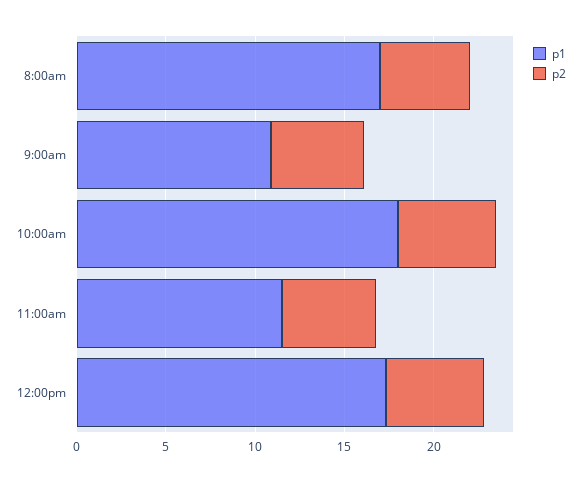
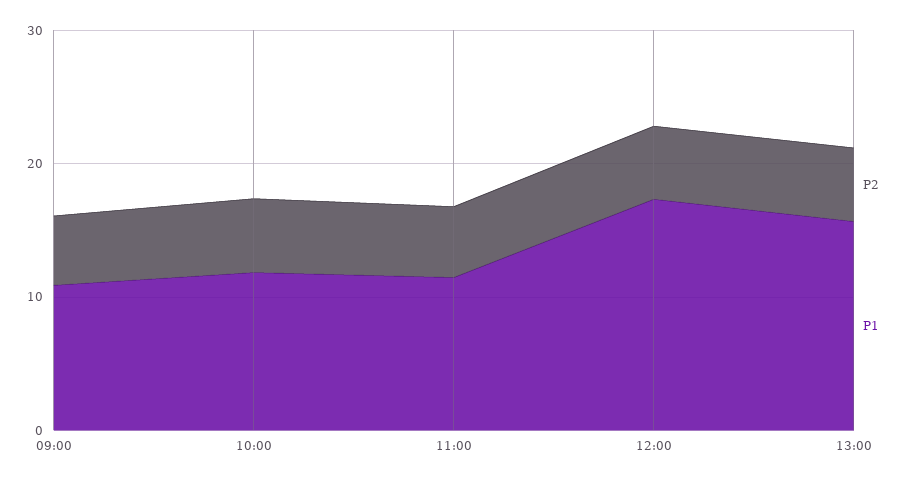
p1, 8:00am: 17 -> none
p2, 8:00am: 5 -> none
p1, 10:00am: 18 -> 12
p2, 13:00: none -> 6
p1, 13:00: none -> 16

